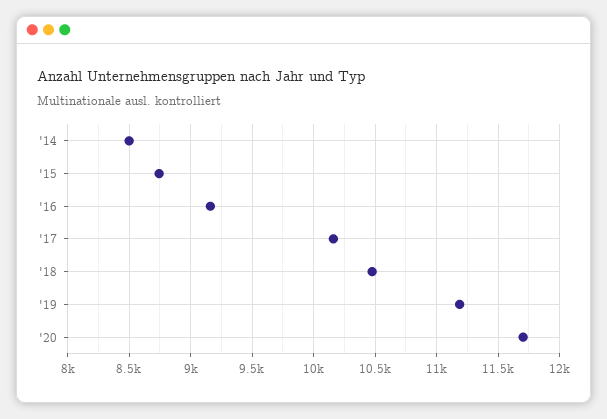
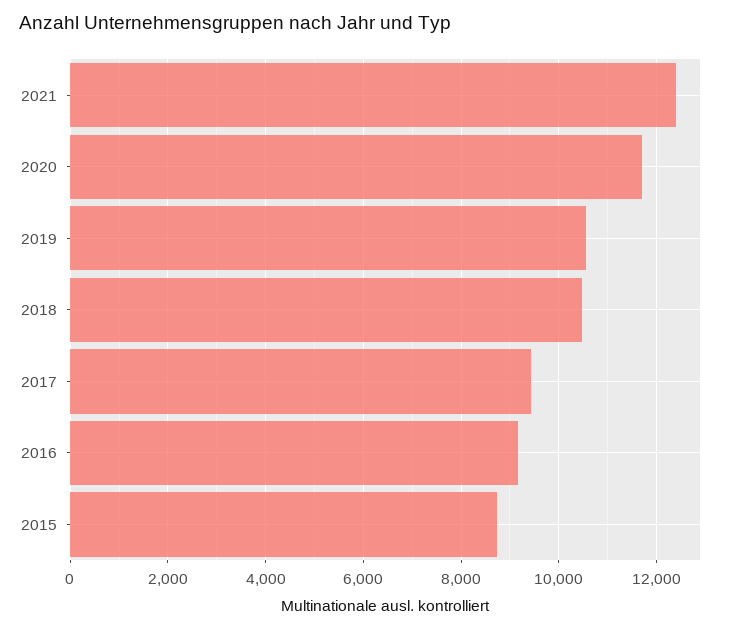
'14: 8500 -> none
'17: 10150 -> 9400
'19: 11200 -> 10600
2021: none -> 12400

